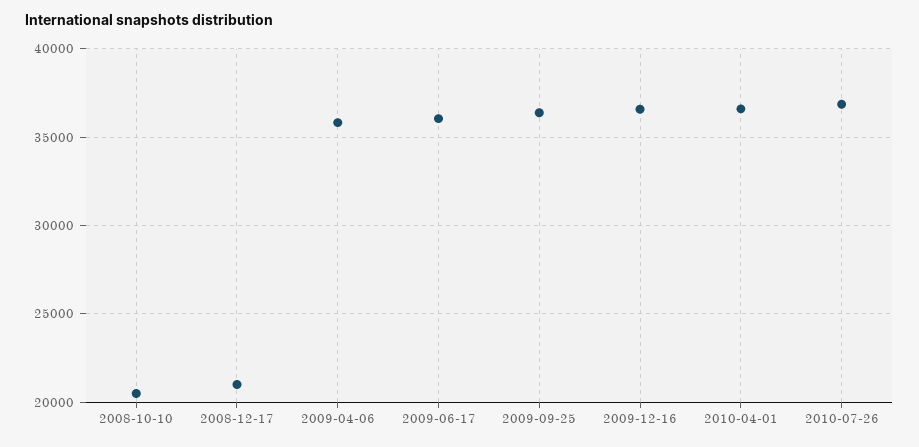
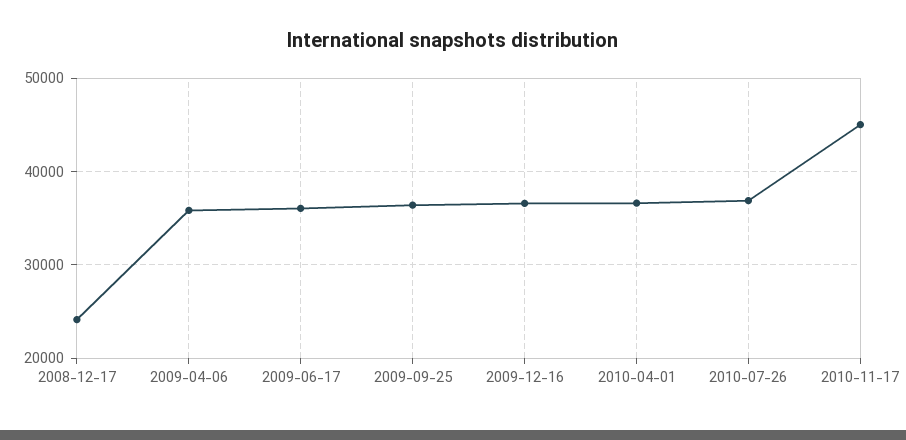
2008-10-10: 20500 -> none
2008-12-17: 21000 -> 24000
2010-11-17: none -> 45000

